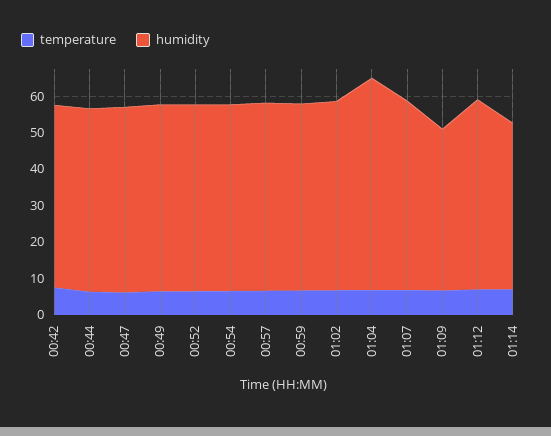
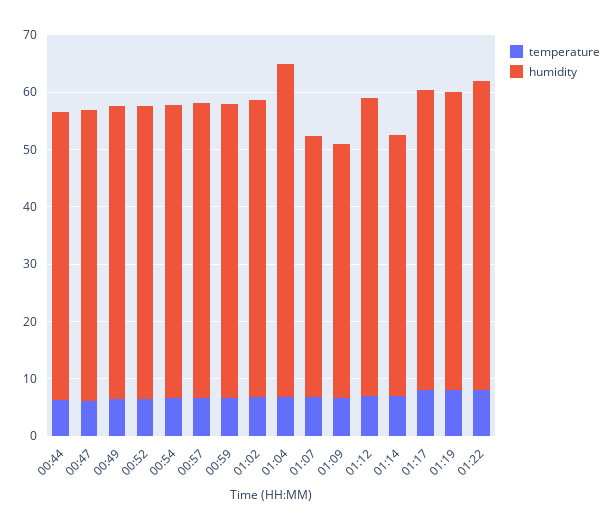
temperature, 00:42: 7.5 -> none
humidity, 00:42: 50 -> none
humidity, 01:07: 52.5 -> 46
temperature, 01:17: none -> 8
humidity, 01:17: none -> 52
temperature, 01:19: none -> 8
humidity, 01:19: none -> 52
temperature, 01:22: none -> 8
humidity, 01:22: none -> 54

